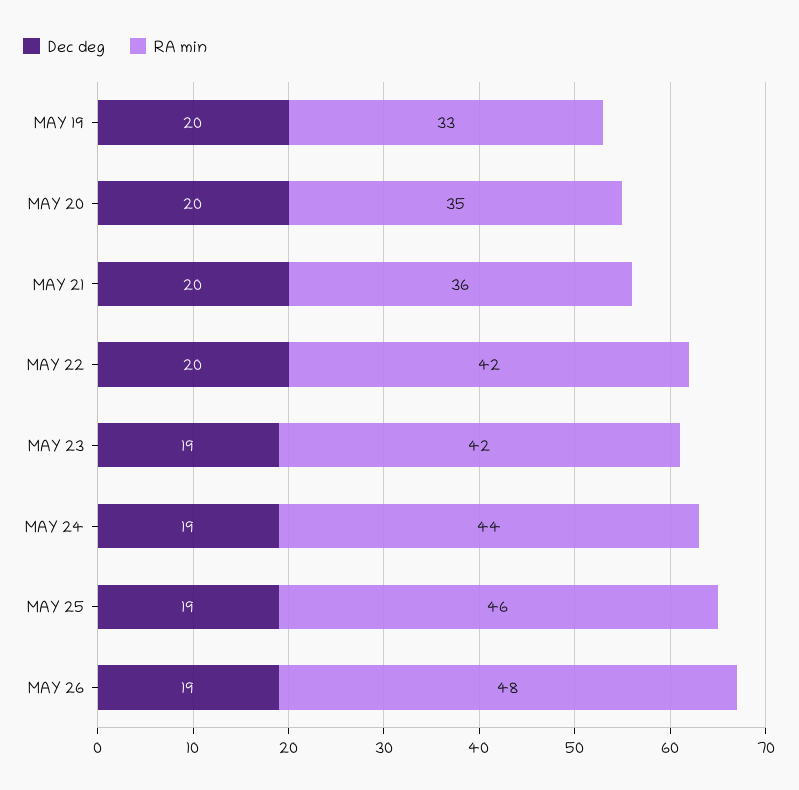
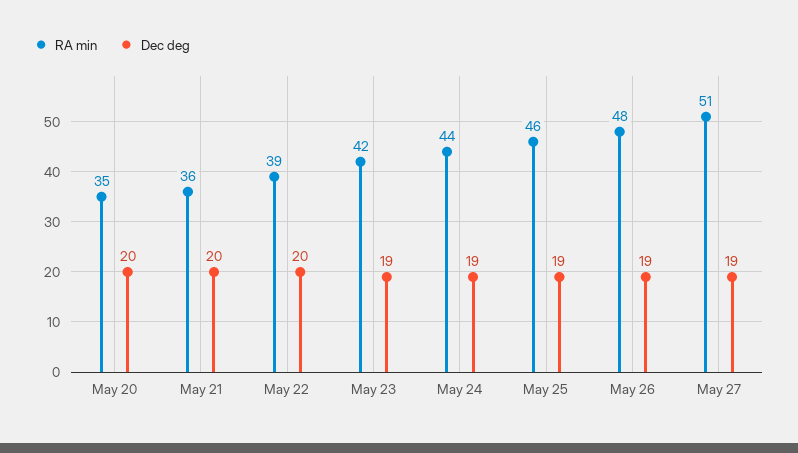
Dec deg, MAY 19: 20 -> none
RA min, MAY 19: 33 -> none
RA min, MAY 22: 42 -> 39
RA min, May 27: none -> 51
Dec deg, May 27: none -> 19

